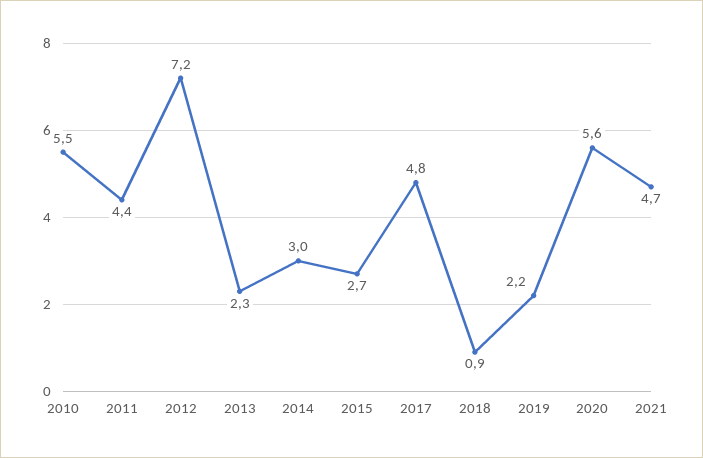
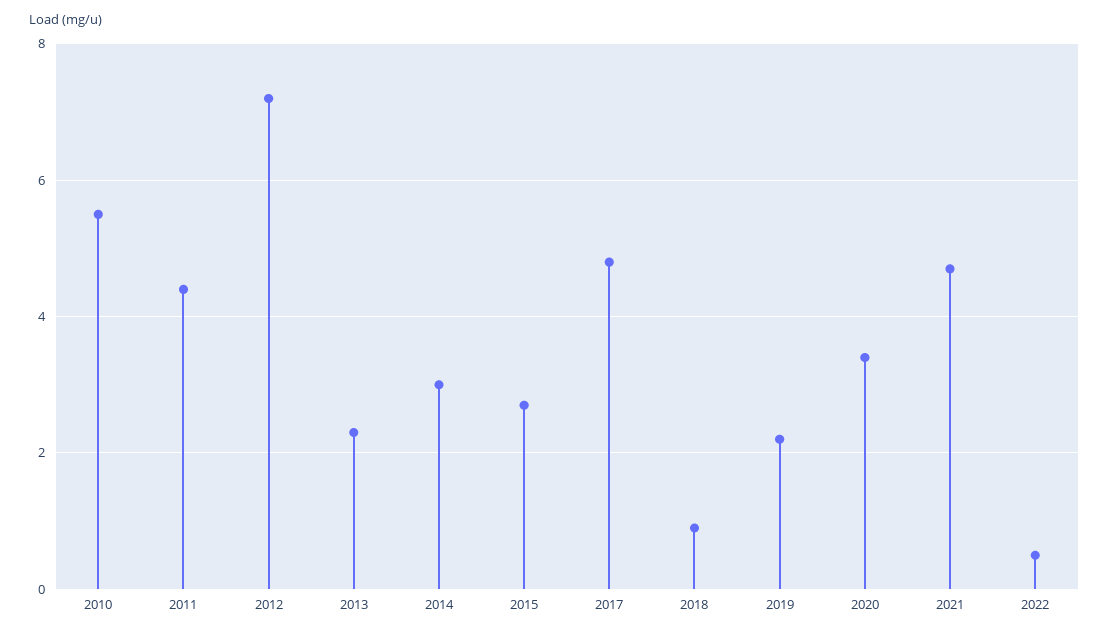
2020: 5.6 -> 3.5
2022: none -> 0.5

